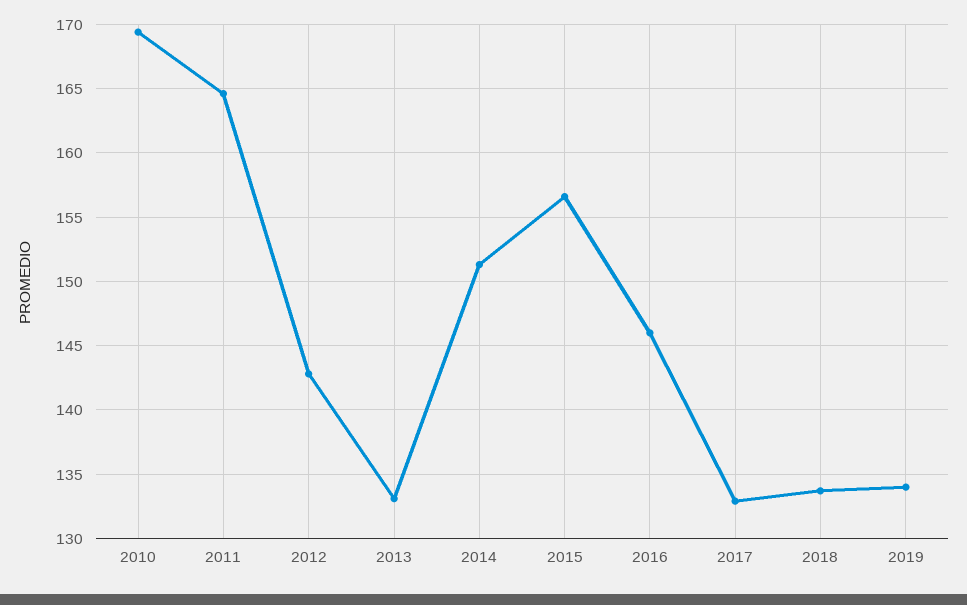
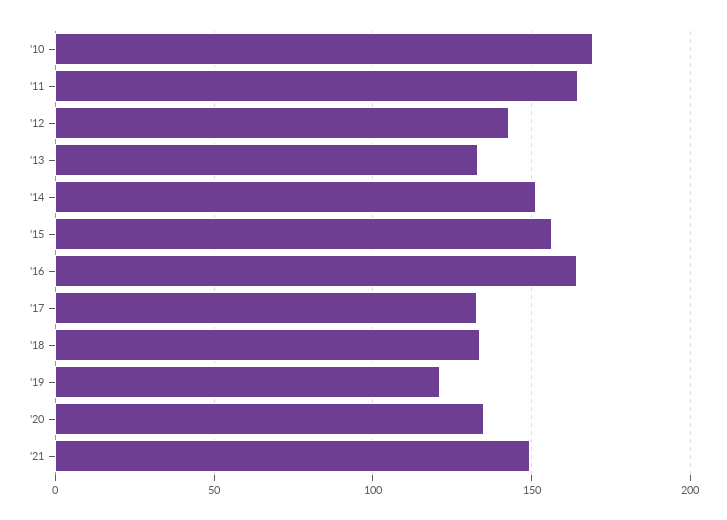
2016: 146 -> 165
2019: 134 -> 120
'20: none -> 135
'21: none -> 150

